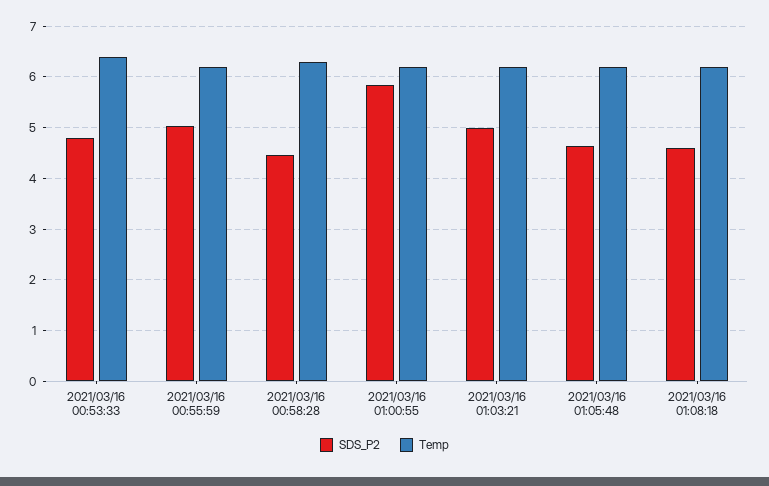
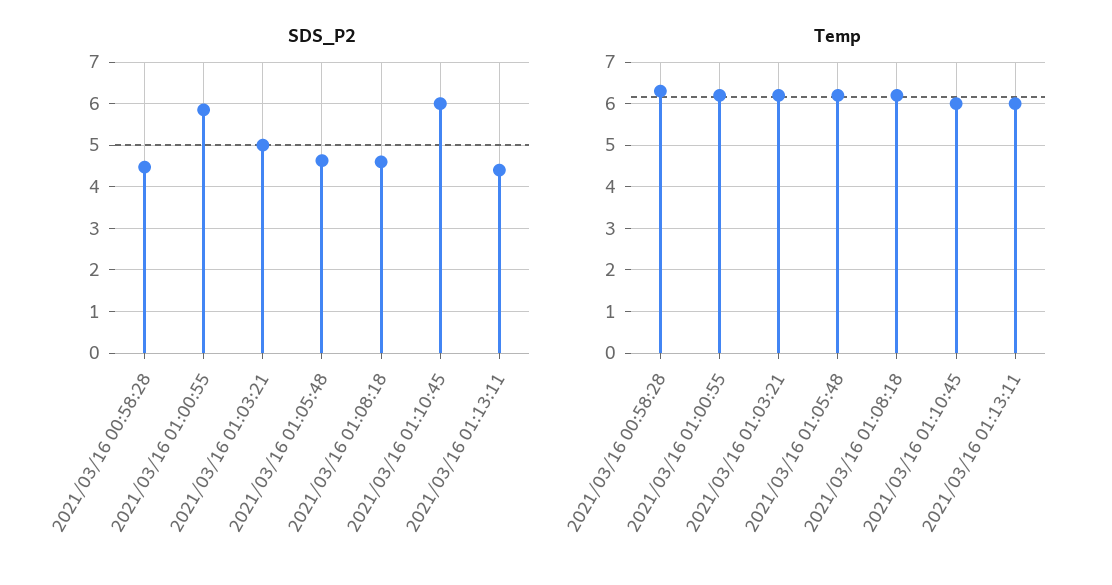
SDS_P2, 2021/03/16 00:53:33: 4.8 -> none
Temp, 2021/03/16 00:53:33: 6.4 -> none
SDS_P2, 2021/03/16 00:55:59: 5 -> none
Temp, 2021/03/16 00:55:59: 6.2 -> none
SDS_P2, 2021/03/16 01:10:45: none -> 6
SDS_P2, 2021/03/16 01:13:11: none -> 4.4
Temp, 2021/03/16 01:10:45: none -> 6
Temp, 2021/03/16 01:13:11: none -> 6

